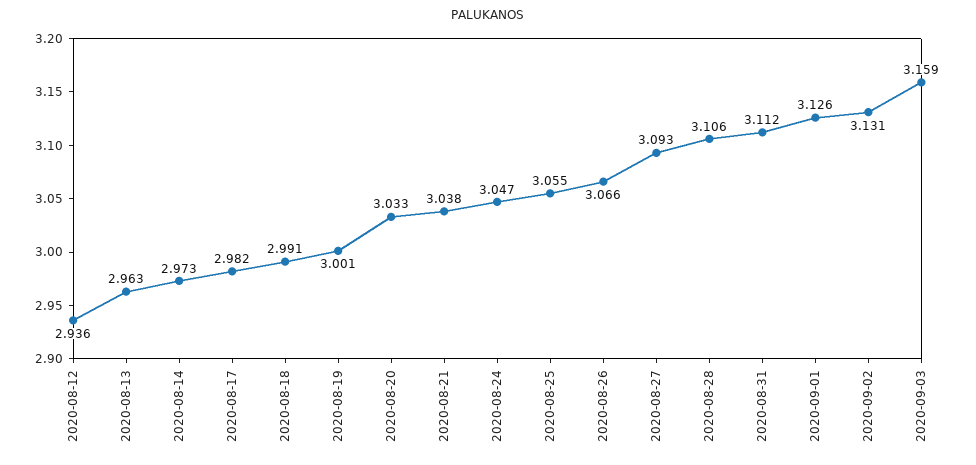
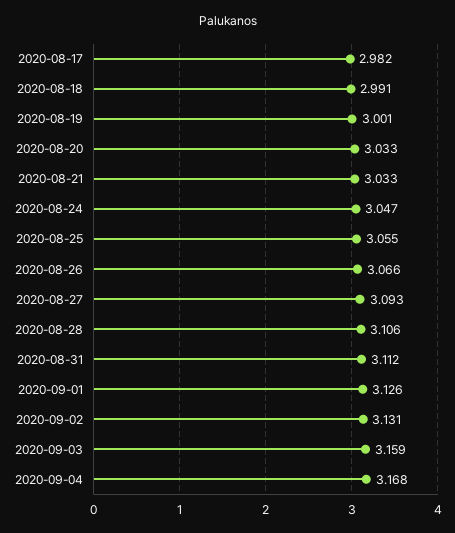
2020-08-12: 2.936 -> none
2020-08-13: 2.963 -> none
2020-08-14: 2.973 -> none
2020-08-21: 3.038 -> 3.033
2020-09-04: none -> 3.168

